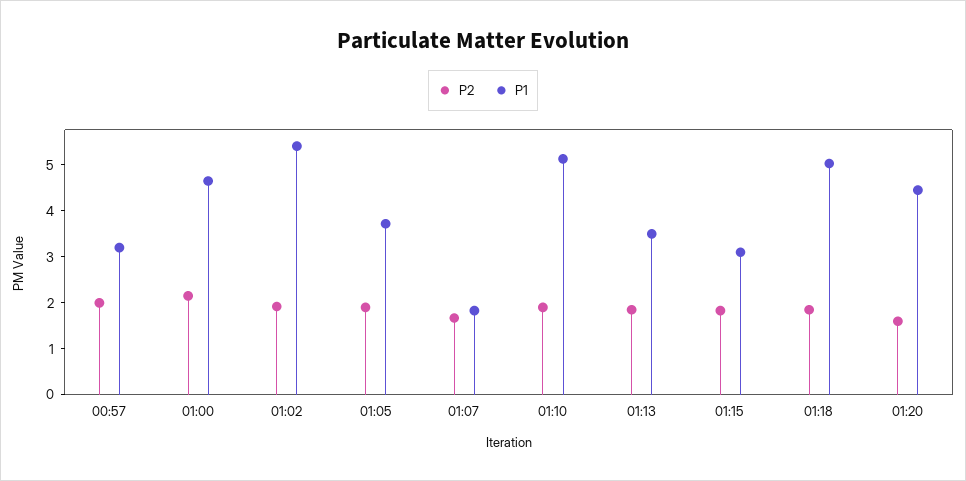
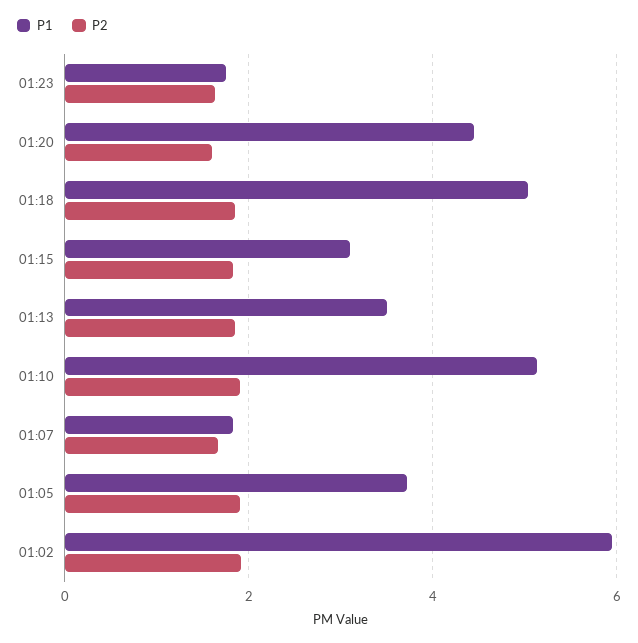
P2, 00:57: 2 -> none
P1, 00:57: 3.2 -> none
P2, 01:00: 2.2 -> none
P1, 01:00: 4.6 -> none
P1, 01:02: 5.4 -> 6
P1, 01:23: none -> 1.8
P2, 01:23: none -> 1.6

